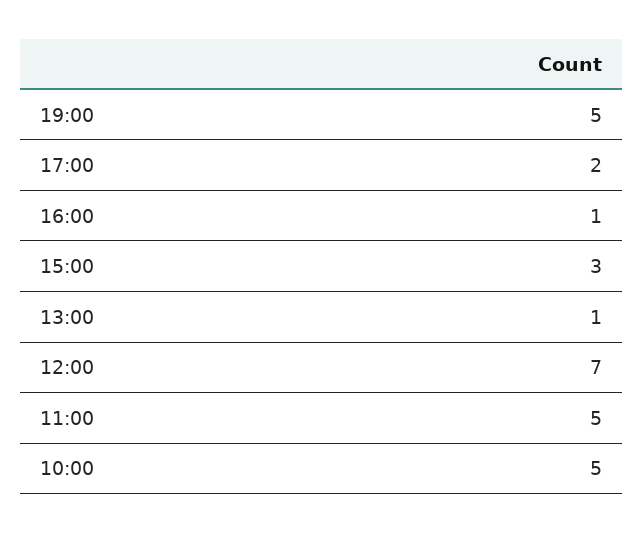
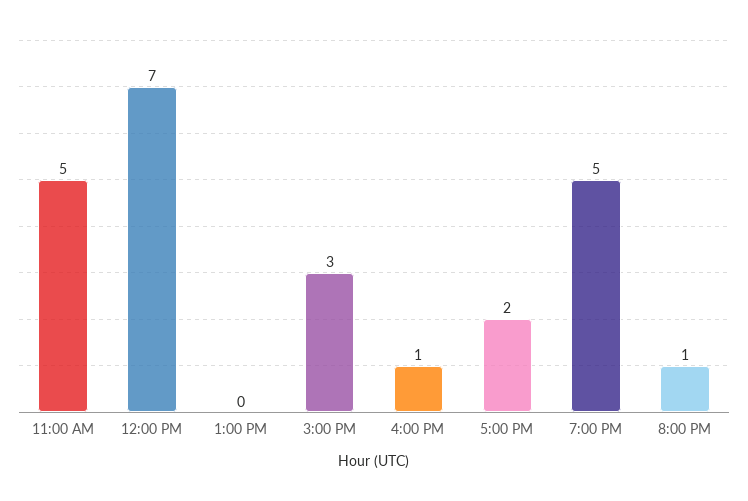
13:00: 1 -> 0
10:00: 5 -> none
8:00 PM: none -> 1

